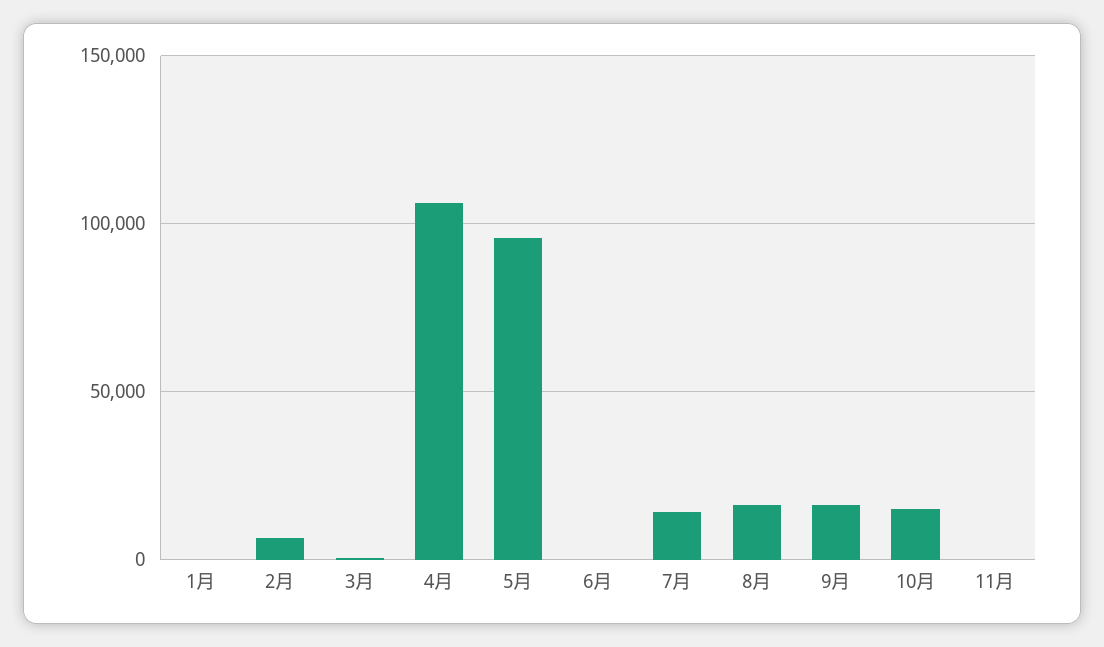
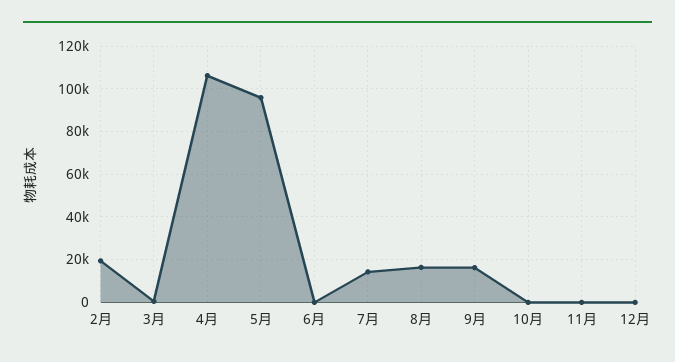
1月: 0 -> none
2月: 5000 -> 20000
10月: 15000 -> 0
12月: none -> 0

